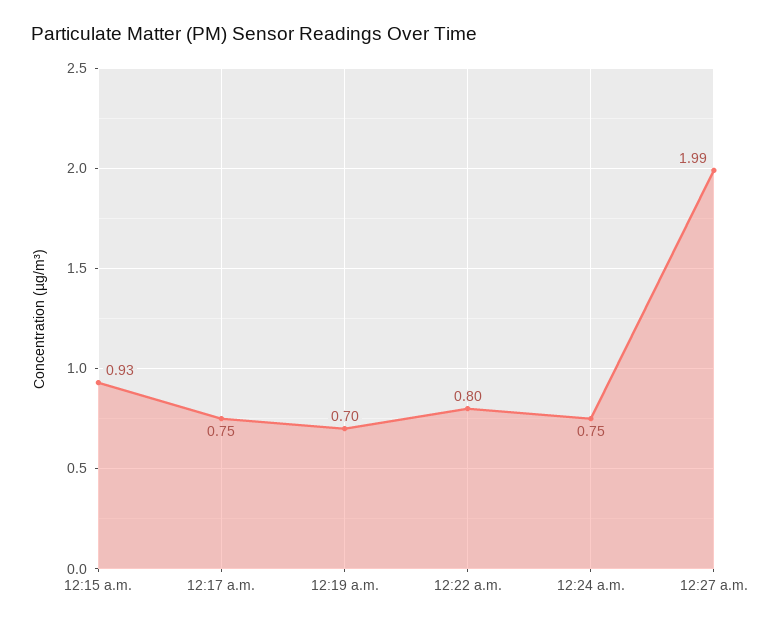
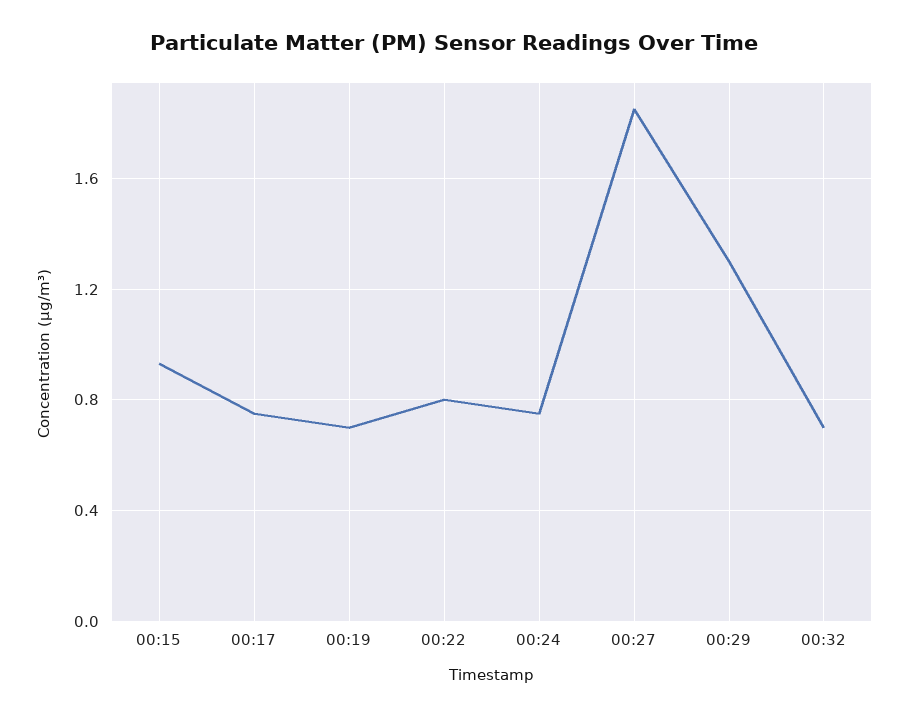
12:27 a.m.: 1.99 -> 1.85
00:29: none -> 1.3
00:32: none -> 0.7

